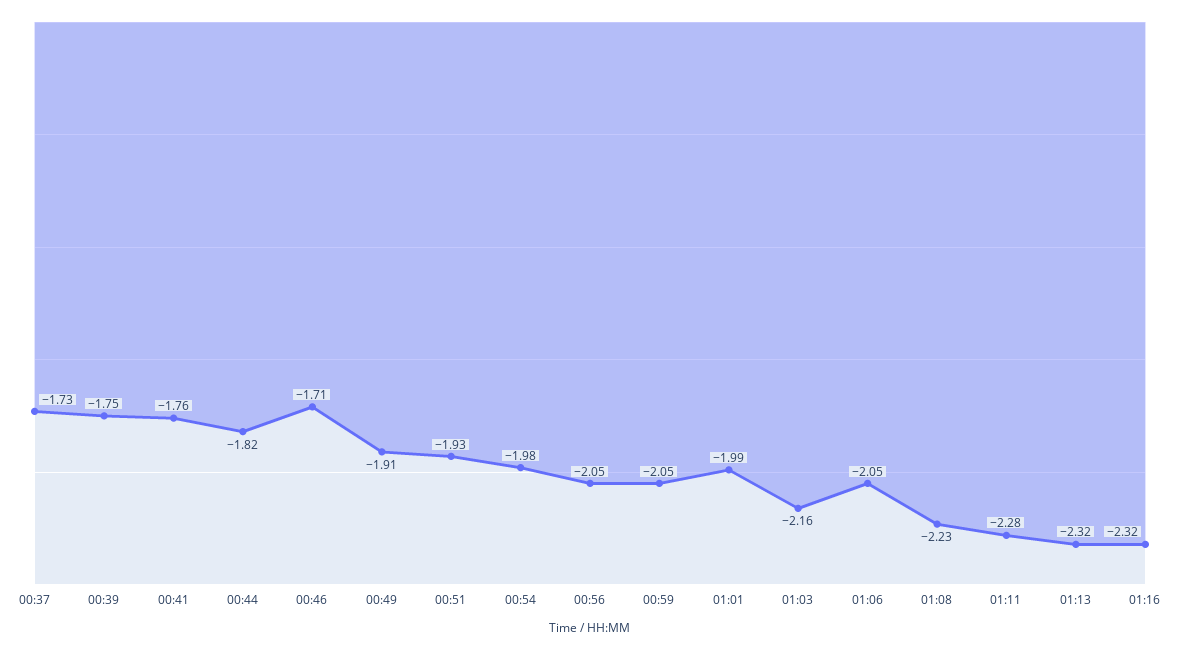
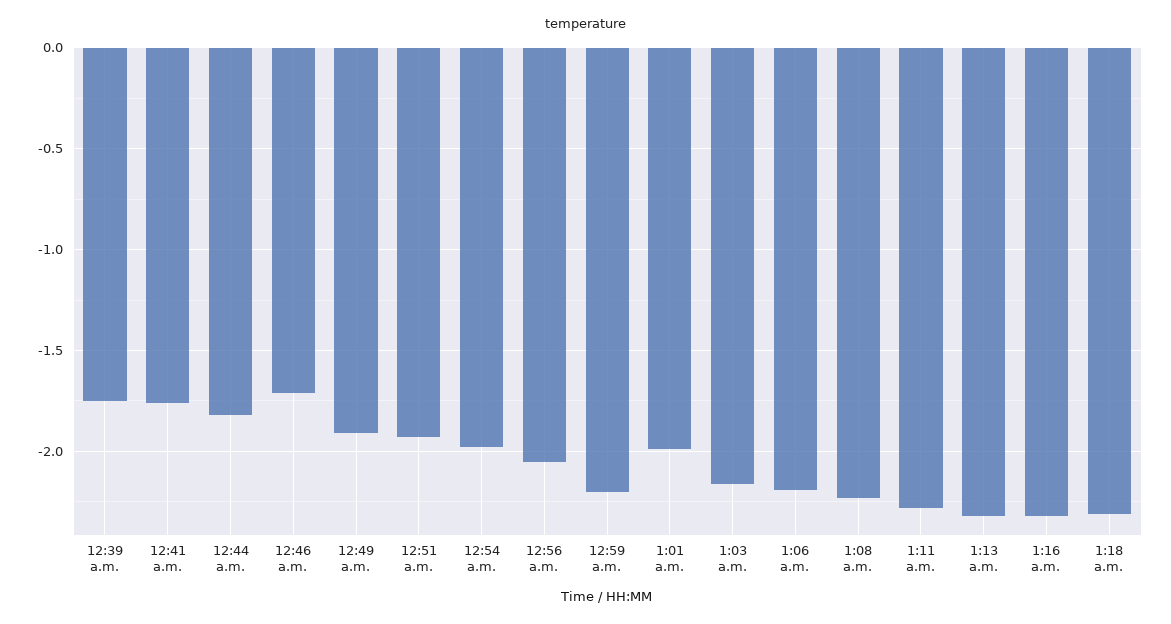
00:37: -1.73 -> none
00:59: -2.05 -> -2.2
01:06: -2.05 -> -2.2
1:18 a.m.: none -> -2.3

